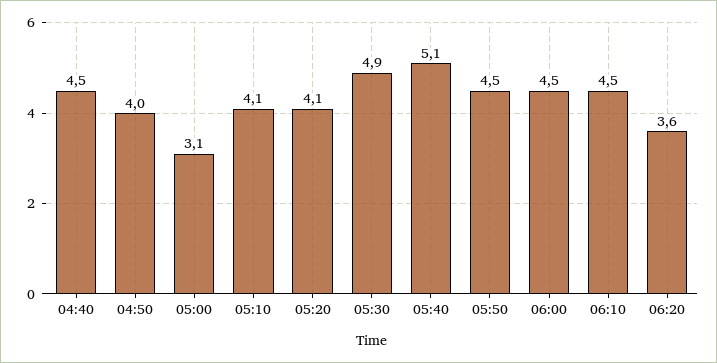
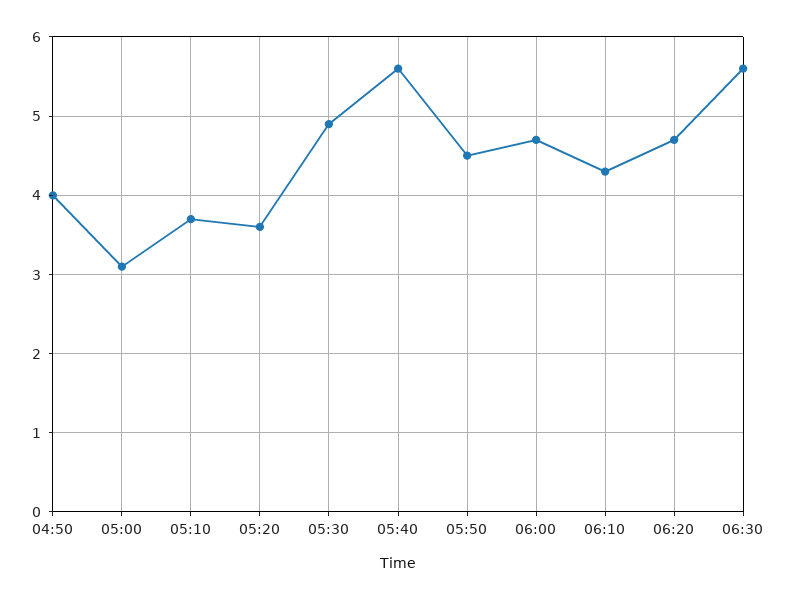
04:40: 4.5 -> none
05:10: 4.1 -> 3.7
05:20: 4.1 -> 3.6
05:40: 5.1 -> 5.6
06:00: 4.5 -> 4.7
06:10: 4.5 -> 4.3
06:20: 3.6 -> 4.7
06:30: none -> 5.6

